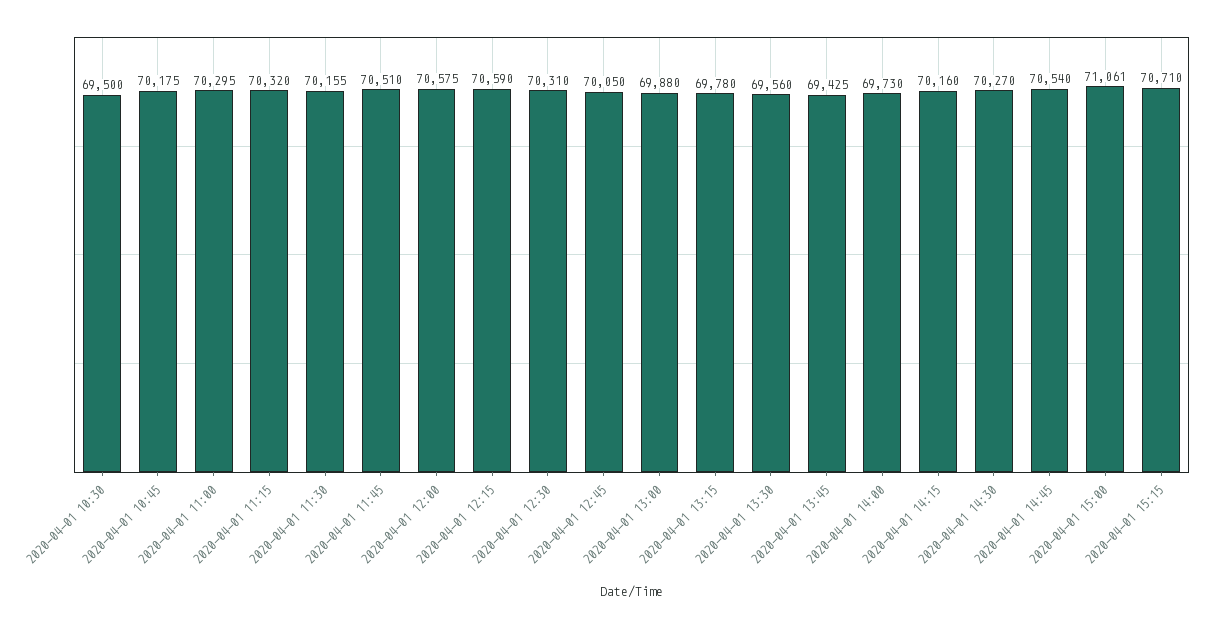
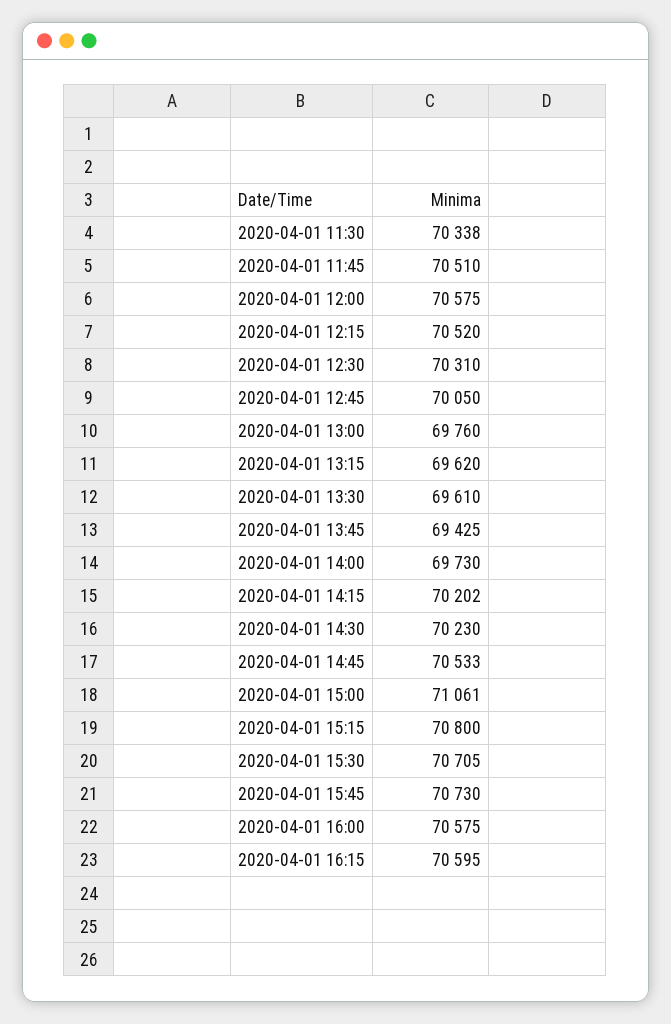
2020-04-01 10:30: 69500 -> none
2020-04-01 10:45: 70175 -> none
2020-04-01 11:00: 70295 -> none
2020-04-01 11:15: 70320 -> none
2020-04-01 11:30: 70155 -> 70338
2020-04-01 12:15: 70590 -> 70520
2020-04-01 13:00: 69880 -> 69760
2020-04-01 13:15: 69780 -> 69620
2020-04-01 13:30: 69560 -> 69610
2020-04-01 14:15: 70160 -> 70202
2020-04-01 14:30: 70270 -> 70230
2020-04-01 14:45: 70540 -> 70533
2020-04-01 15:15: 70710 -> 70800
2020-04-01 15:30: none -> 70705
2020-04-01 15:45: none -> 70730
2020-04-01 16:00: none -> 70575
2020-04-01 16:15: none -> 70595

